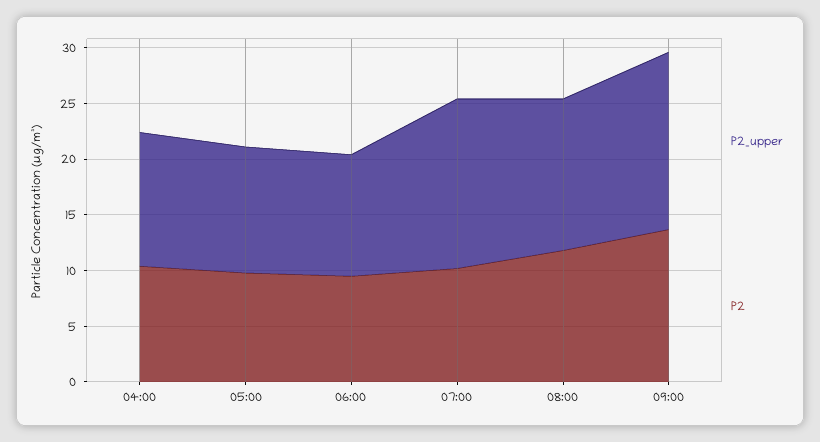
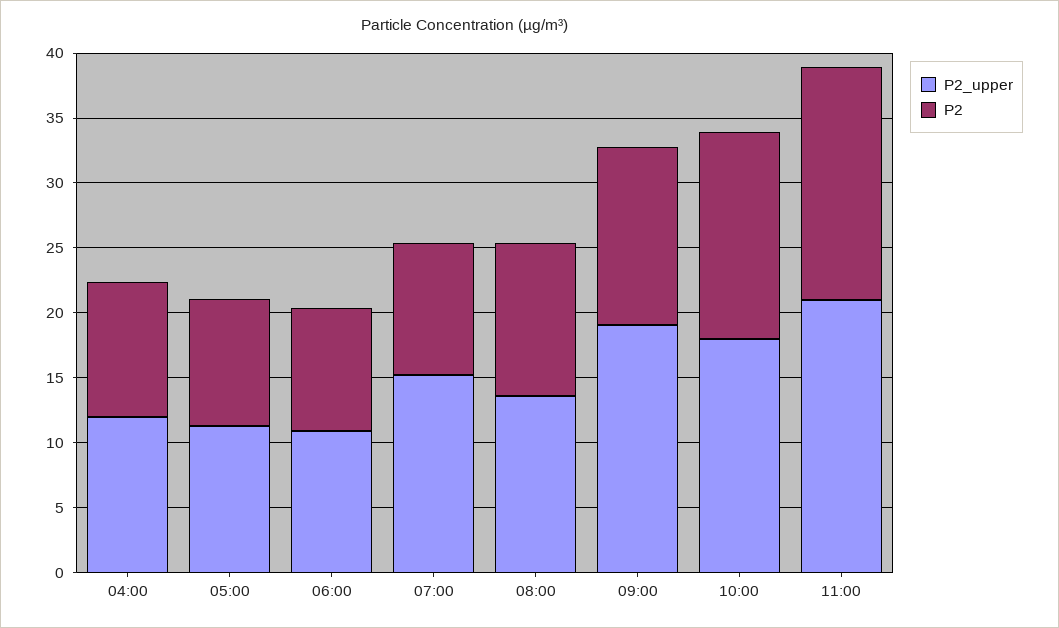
P2_upper, 09:00: 16 -> 19
P2_upper, 10:00: none -> 18
P2, 10:00: none -> 16
P2_upper, 11:00: none -> 21
P2, 11:00: none -> 18

